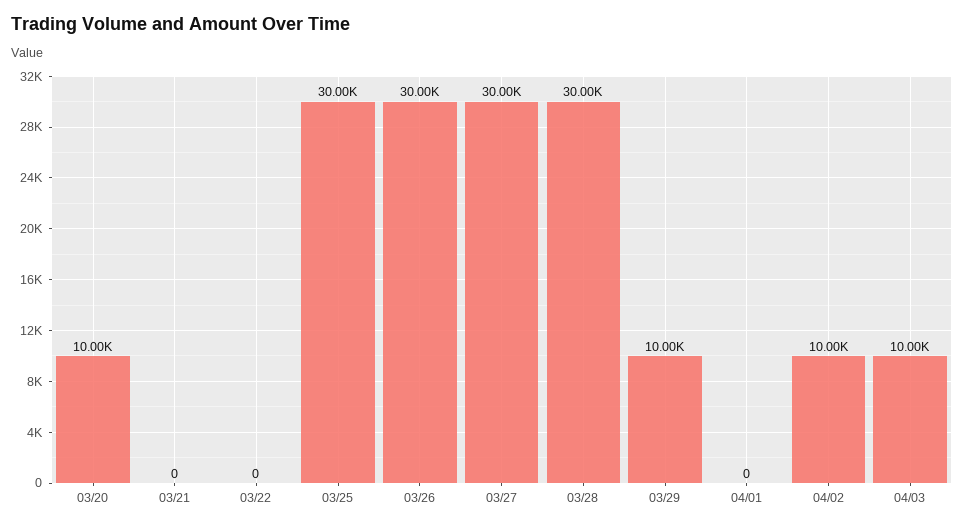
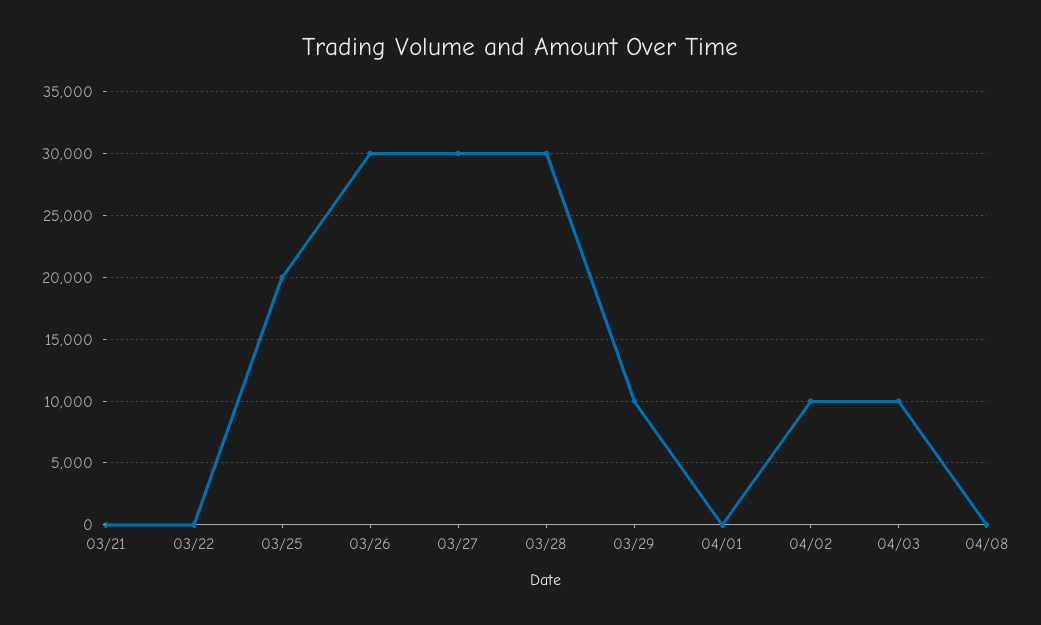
03/20: 10000 -> none
03/25: 30000 -> 20000
04/08: none -> 0

